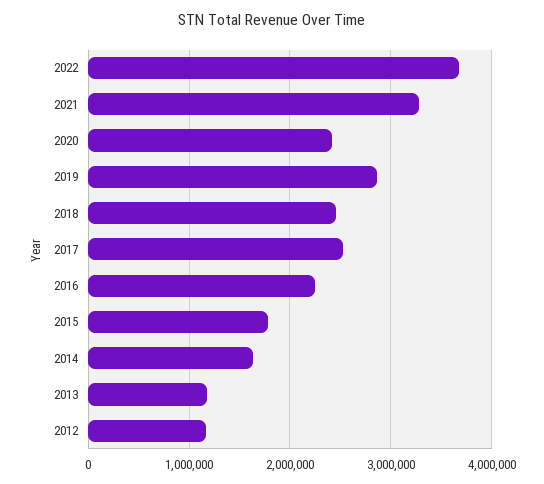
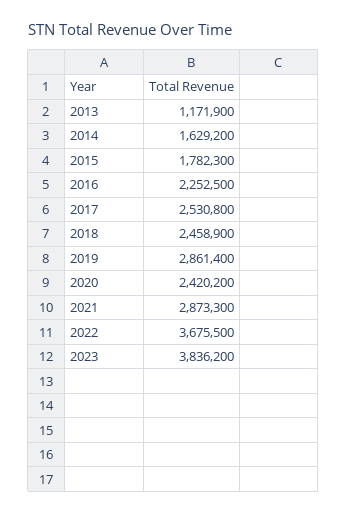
2021: 3300000 -> 2873300
2012: 1200000 -> none
2023: none -> 3836200

